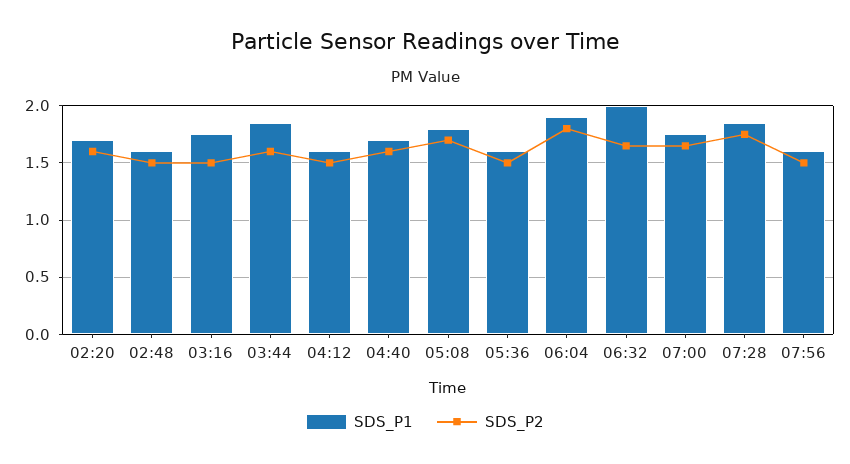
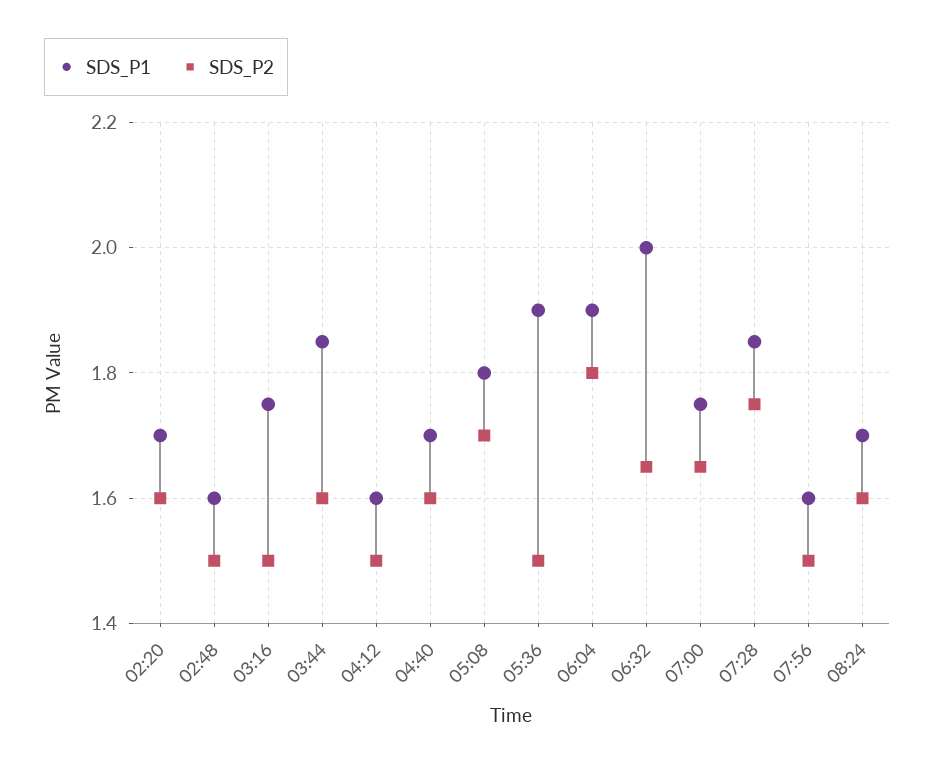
SDS_P1, 05:36: 1.6 -> 1.9
SDS_P1, 08:24: none -> 1.7
SDS_P2, 08:24: none -> 1.6

